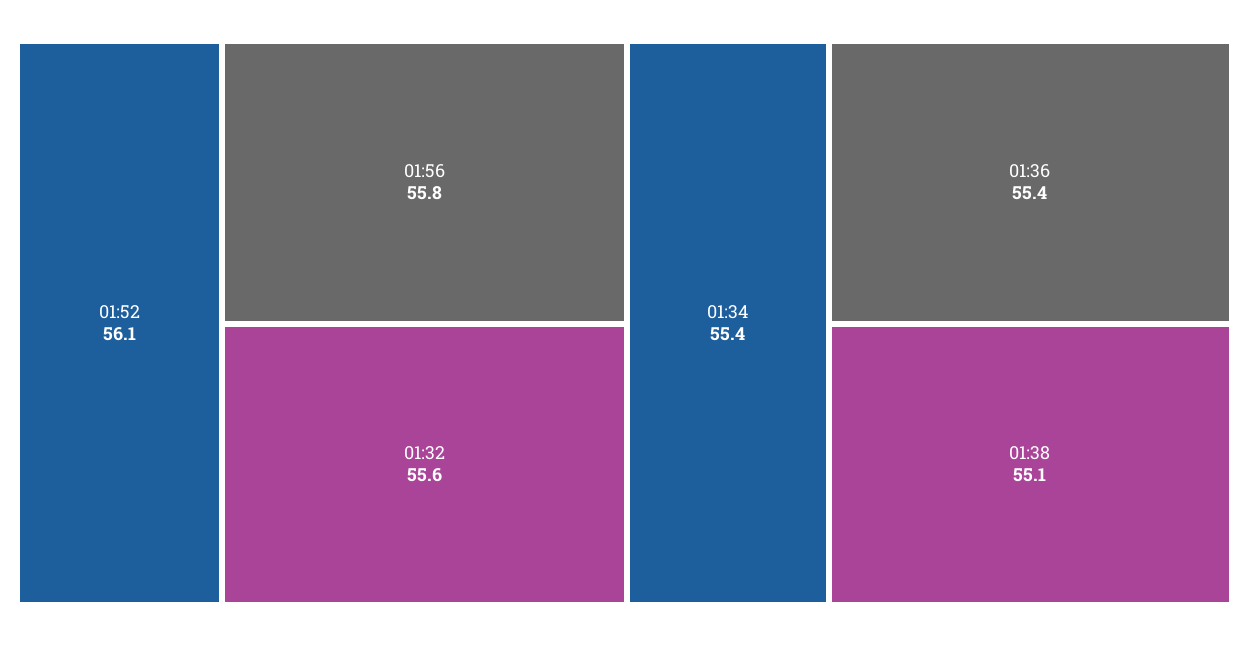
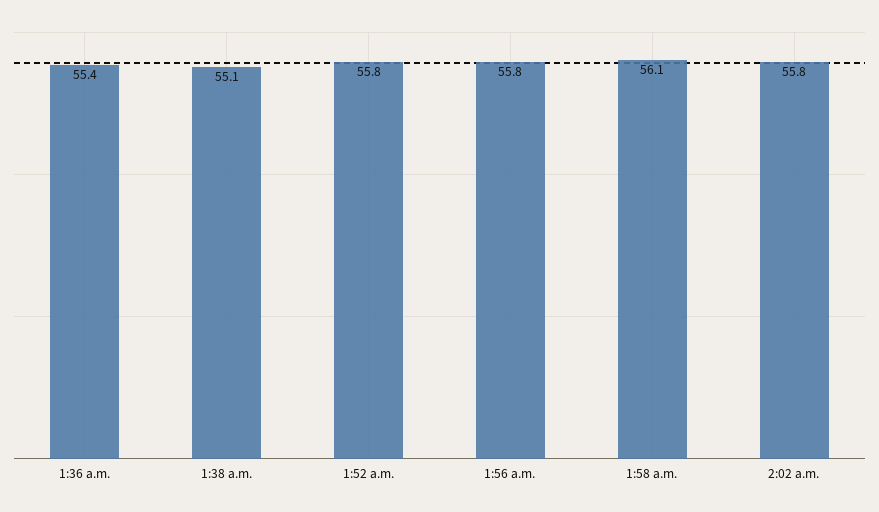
01:52: 56.1 -> 55.8
01:32: 55.6 -> none
01:34: 55.4 -> none
1:58 a.m.: none -> 56.1
2:02 a.m.: none -> 55.8

